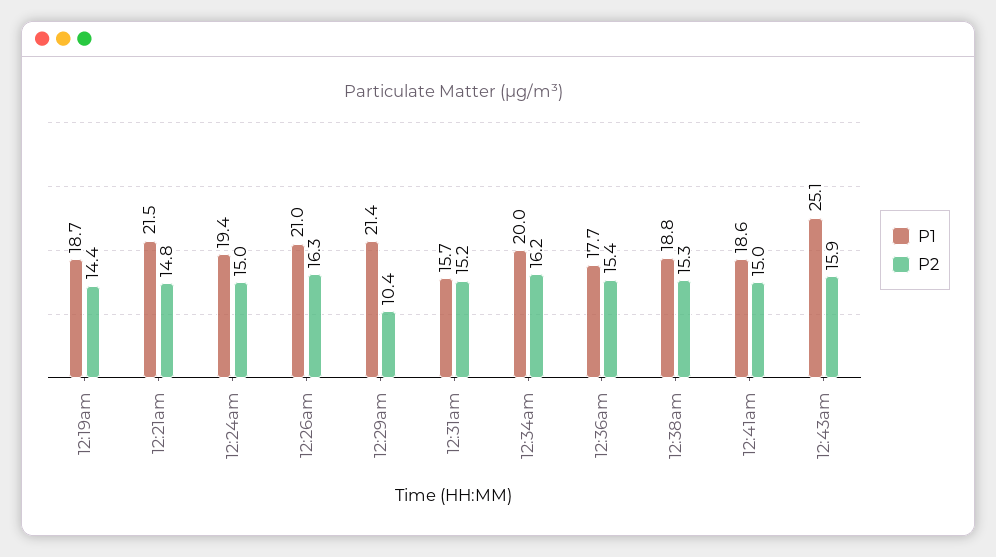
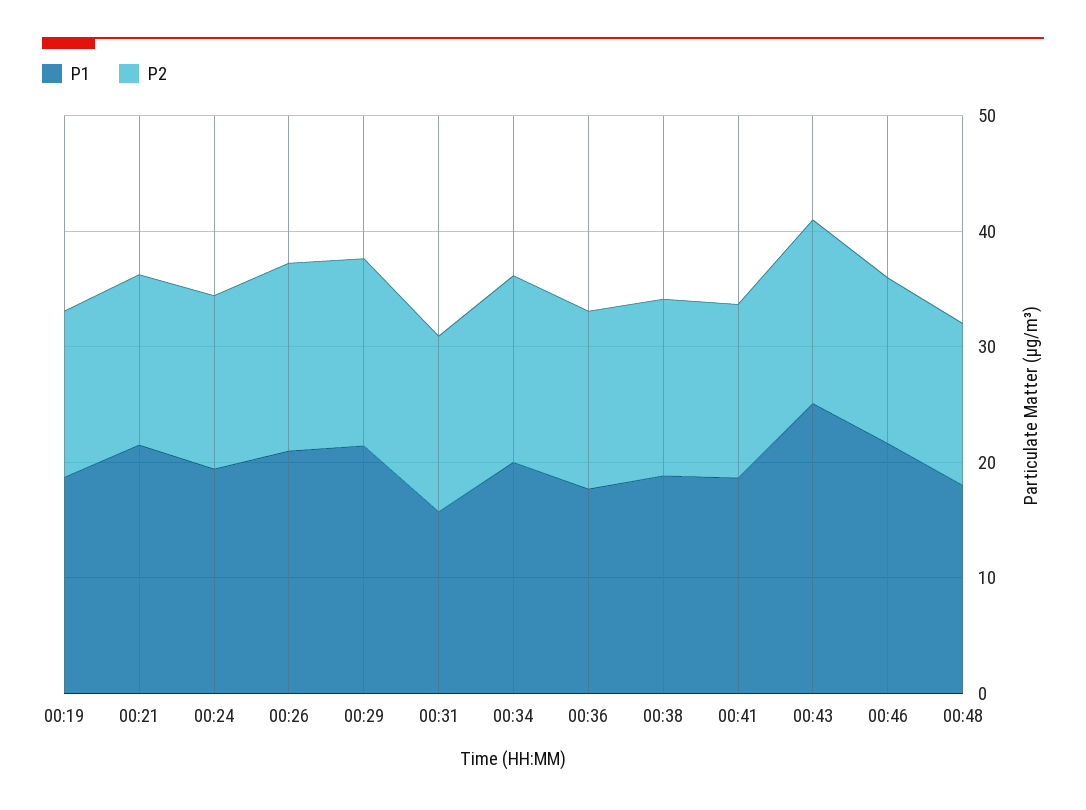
P2, 12:29am: 10.4 -> 16
P1, 00:46: none -> 22
P2, 00:46: none -> 14
P1, 00:48: none -> 18
P2, 00:48: none -> 14

